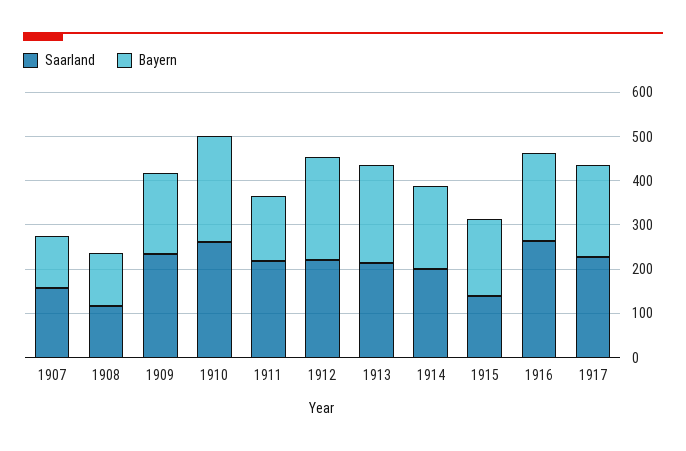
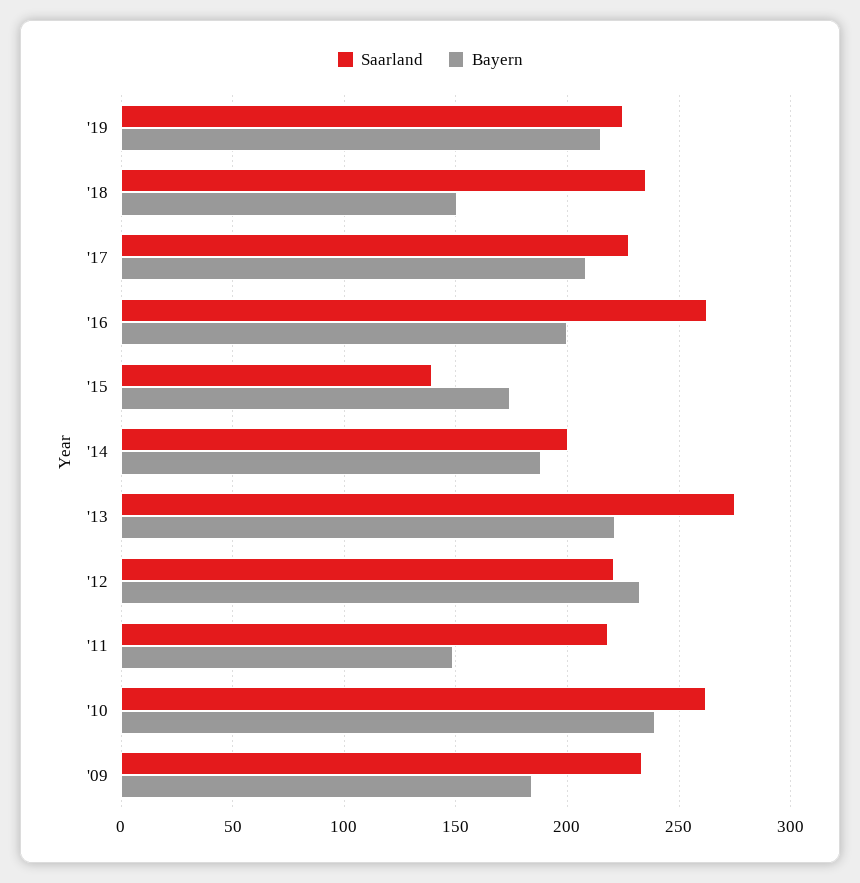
Saarland, 1907: 160 -> none
Bayern, 1907: 120 -> none
Saarland, 1908: 120 -> none
Bayern, 1908: 120 -> none
Saarland, 1913: 220 -> 275
Saarland, '19: none -> 225
Bayern, '19: none -> 215
Saarland, '18: none -> 235
Bayern, '18: none -> 150

